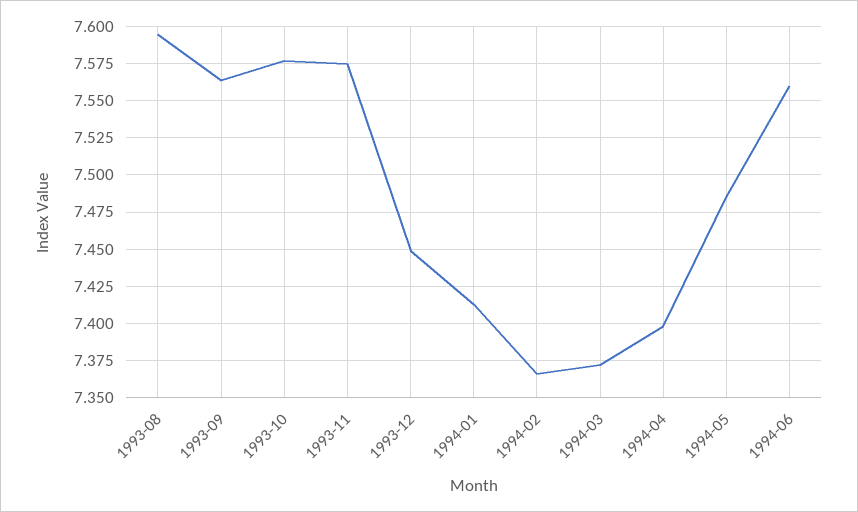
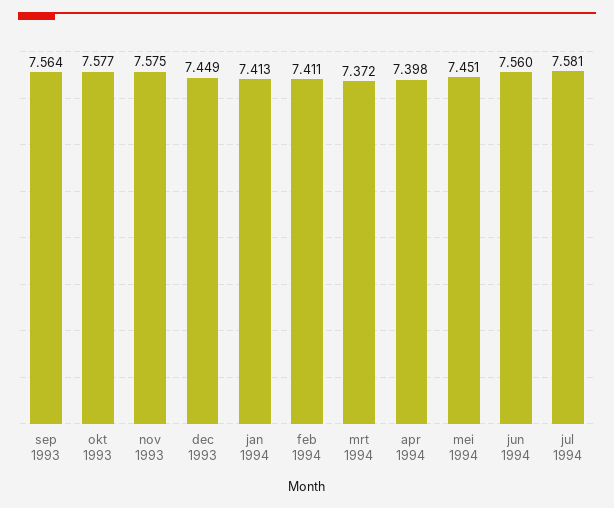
1993-08: 7.595 -> none
1994-02: 7.365 -> 7.411
1994-05: 7.485 -> 7.451
jul 1994: none -> 7.581

